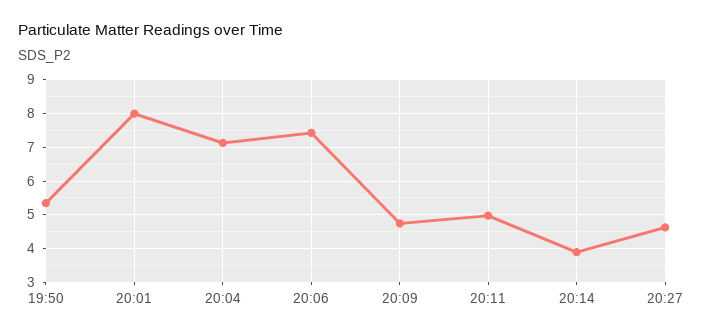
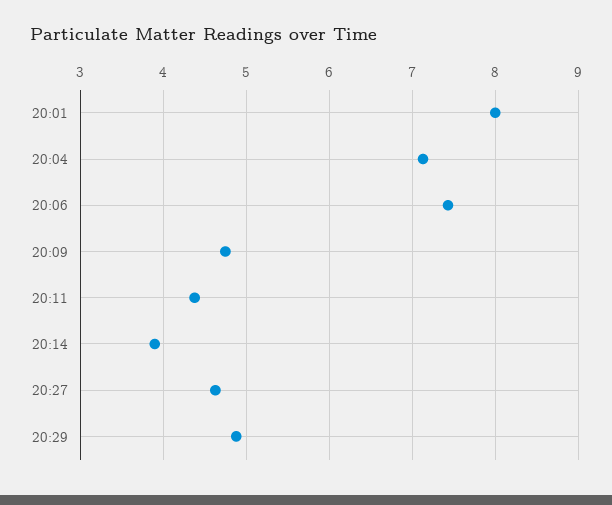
19:50: 5.4 -> none
20:11: 5 -> 4.4
20:29: none -> 4.9

